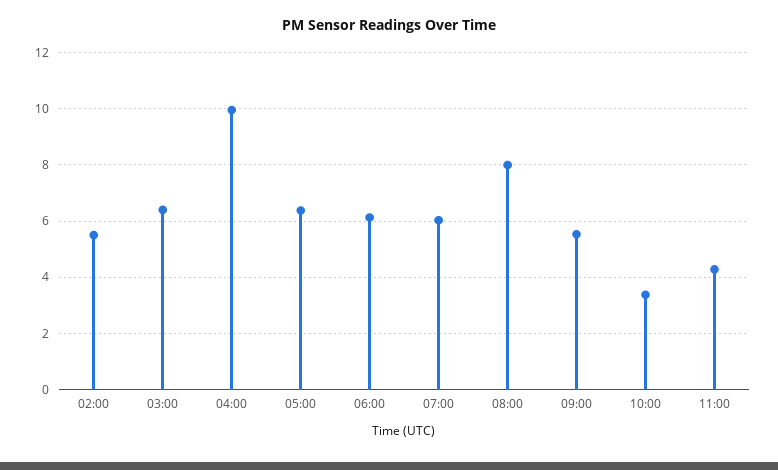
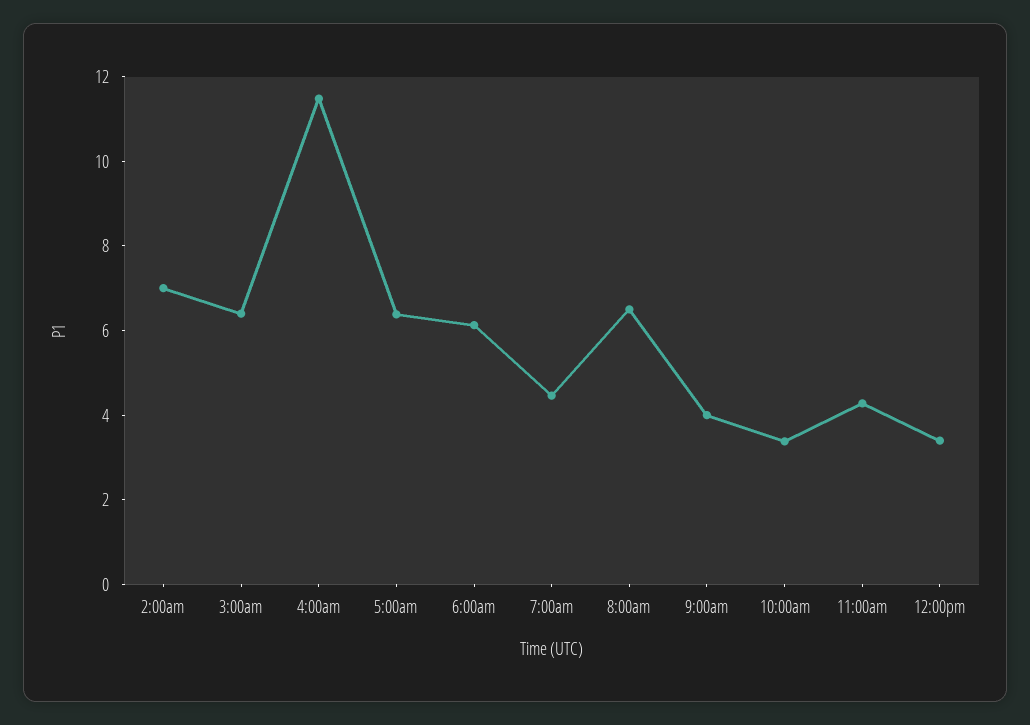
02:00: 5.5 -> 7
04:00: 10 -> 11.5
07:00: 6 -> 4.5
08:00: 8 -> 6.5
09:00: 5.5 -> 4
12:00pm: none -> 3.5

